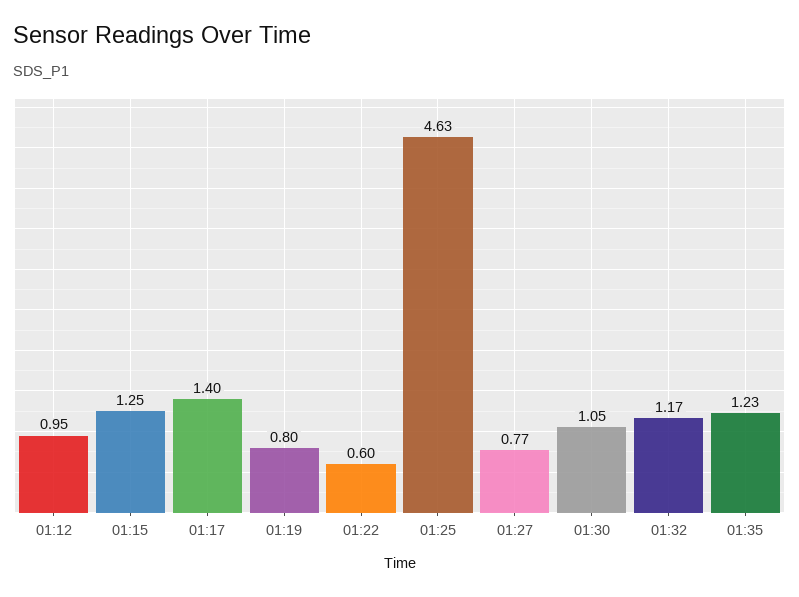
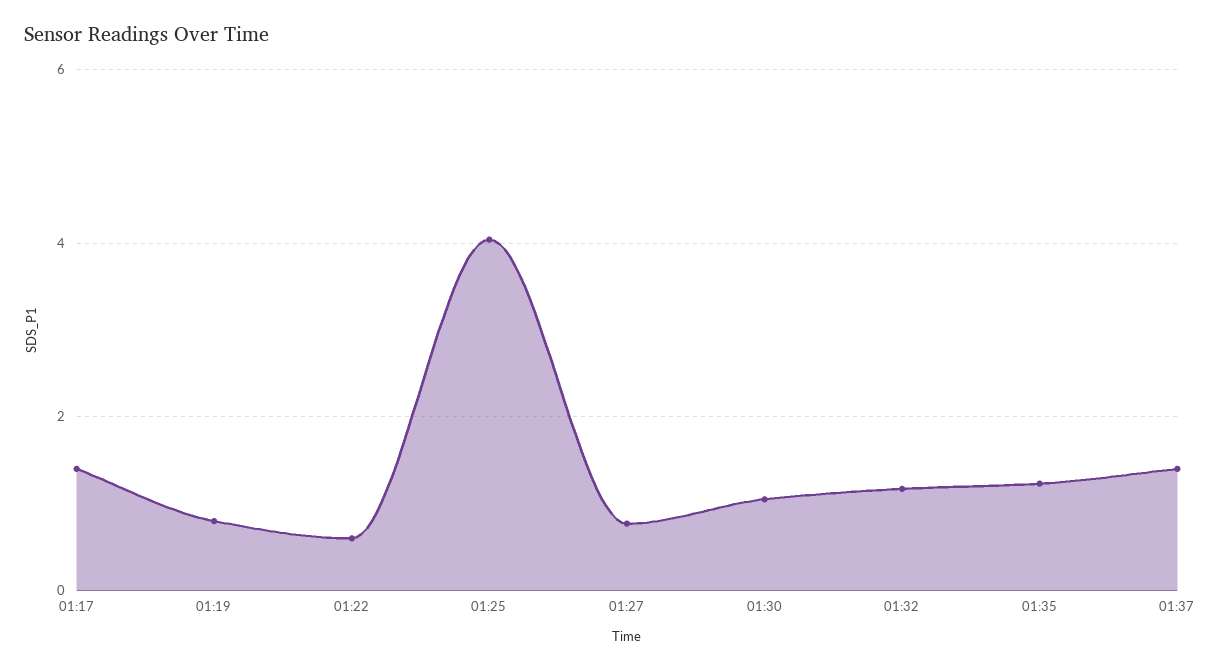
01:12: 0.95 -> none
01:15: 1.25 -> none
01:25: 4.63 -> 4
01:37: none -> 1.4

